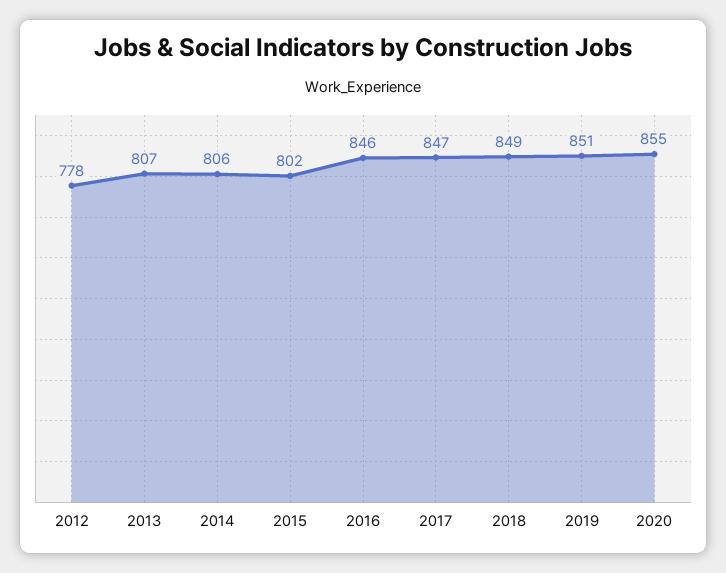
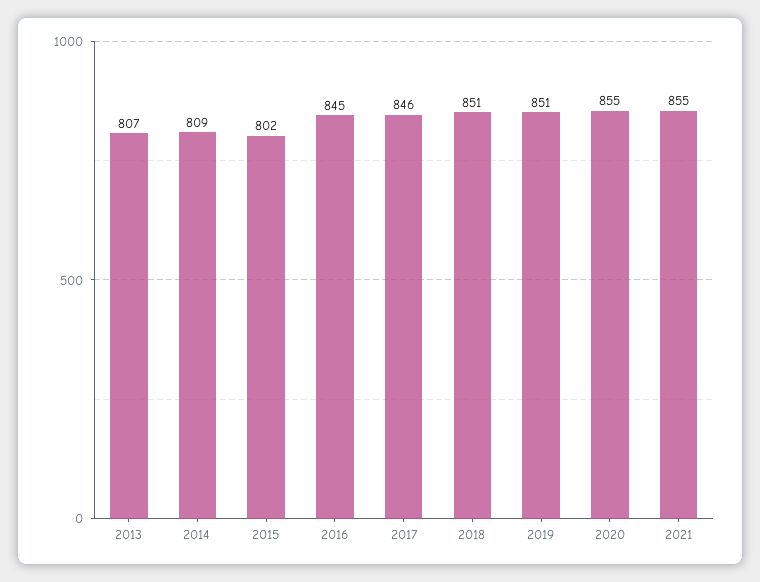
2012: 778 -> none
2014: 806 -> 809
2016: 846 -> 845
2017: 847 -> 846
2018: 849 -> 851
2021: none -> 855

